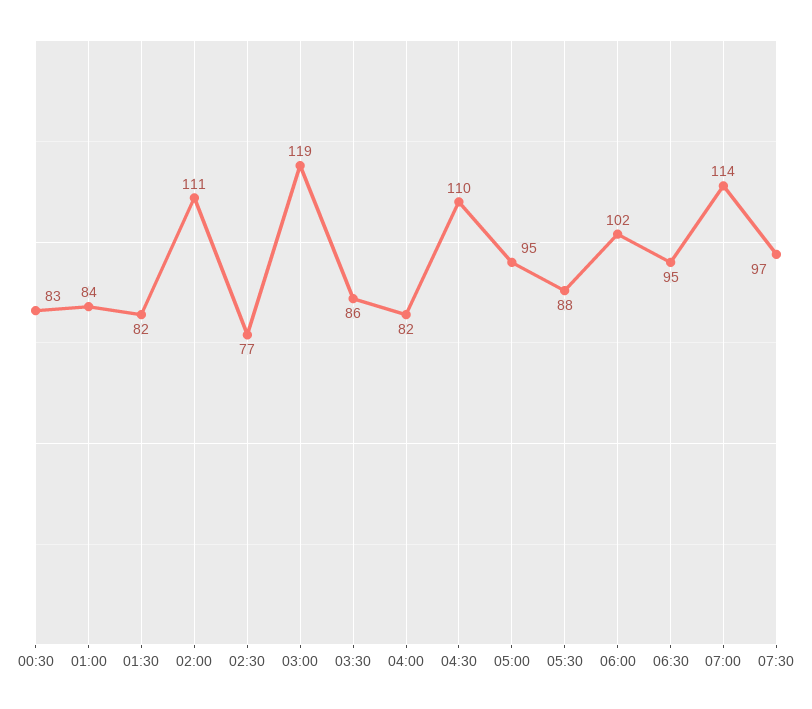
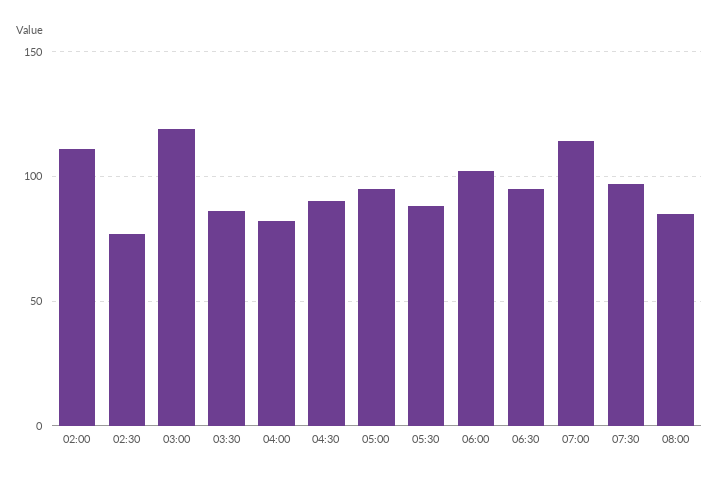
00:30: 83 -> none
01:00: 84 -> none
01:30: 82 -> none
04:30: 110 -> 90
08:00: none -> 85

